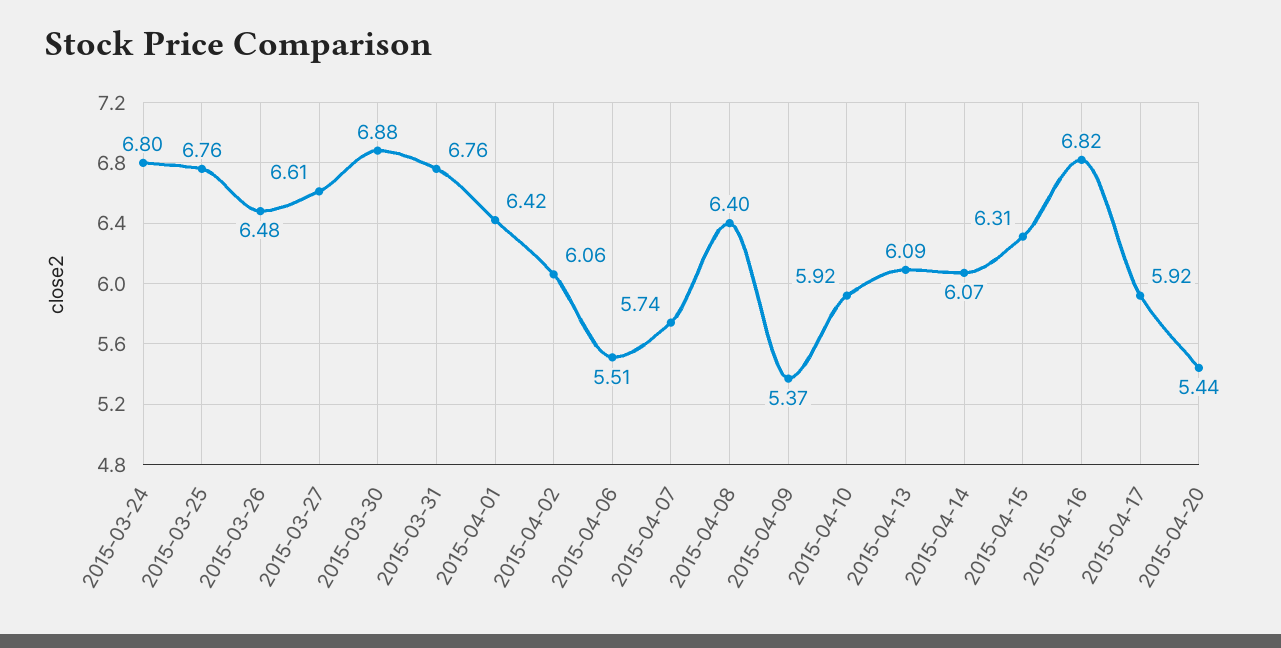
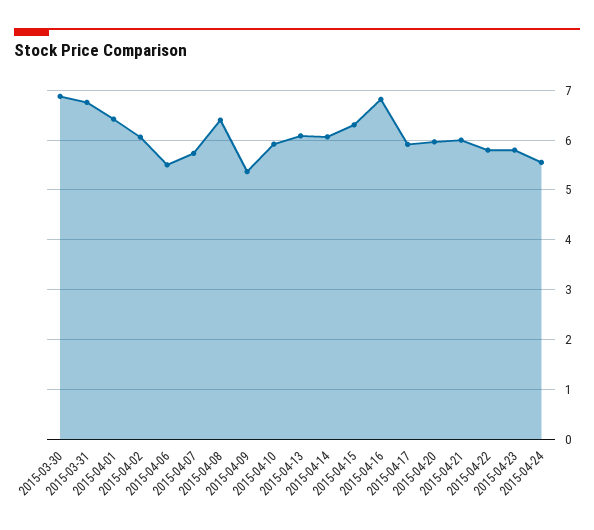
2015-03-24: 6.8 -> none
2015-03-25: 6.76 -> none
2015-03-26: 6.48 -> none
2015-03-27: 6.61 -> none
2015-04-20: 5.44 -> 6
2015-04-21: none -> 6
2015-04-22: none -> 5.8
2015-04-23: none -> 5.8
2015-04-24: none -> 5.6

